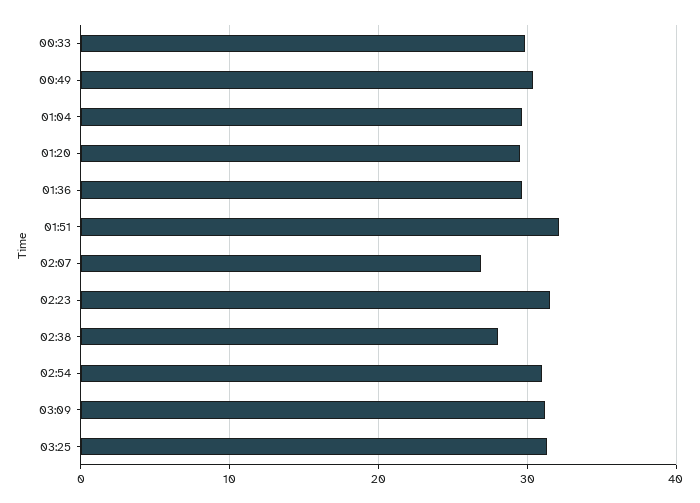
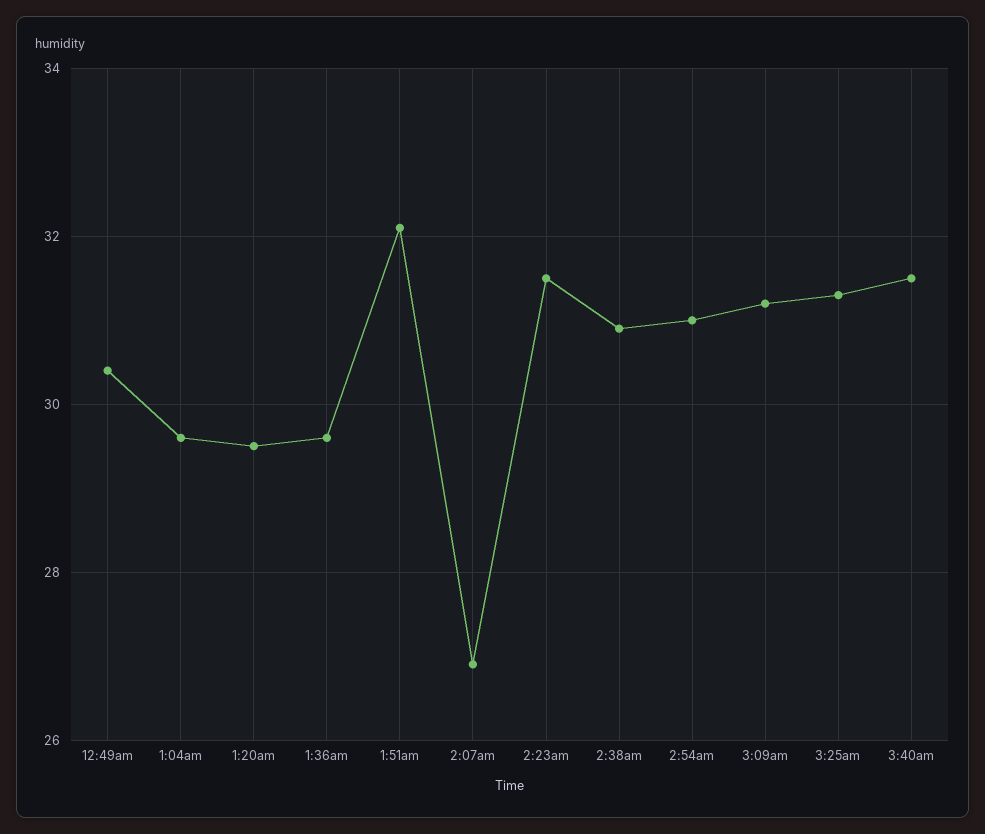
00:33: 30 -> none
02:38: 28 -> 31
3:40am: none -> 31.5

